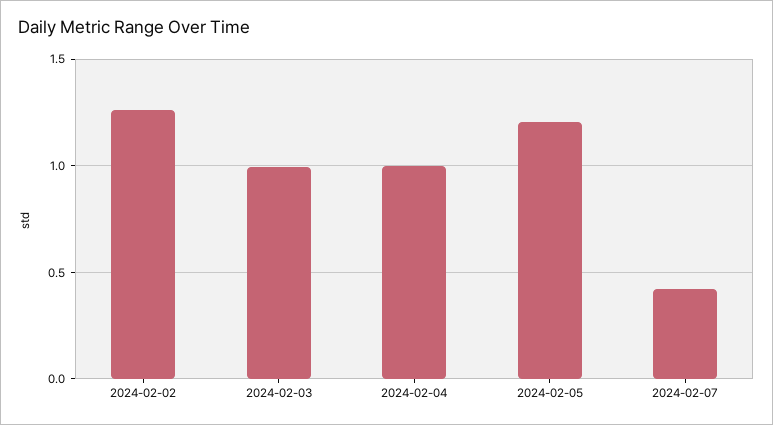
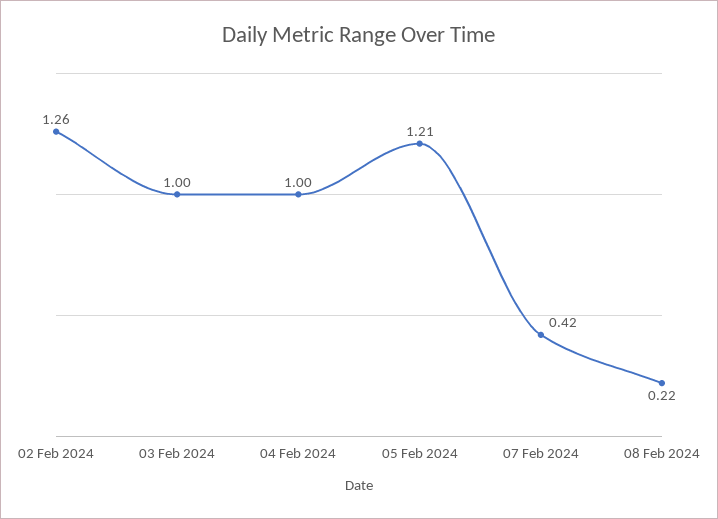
08 Feb 2024: none -> 0.22

